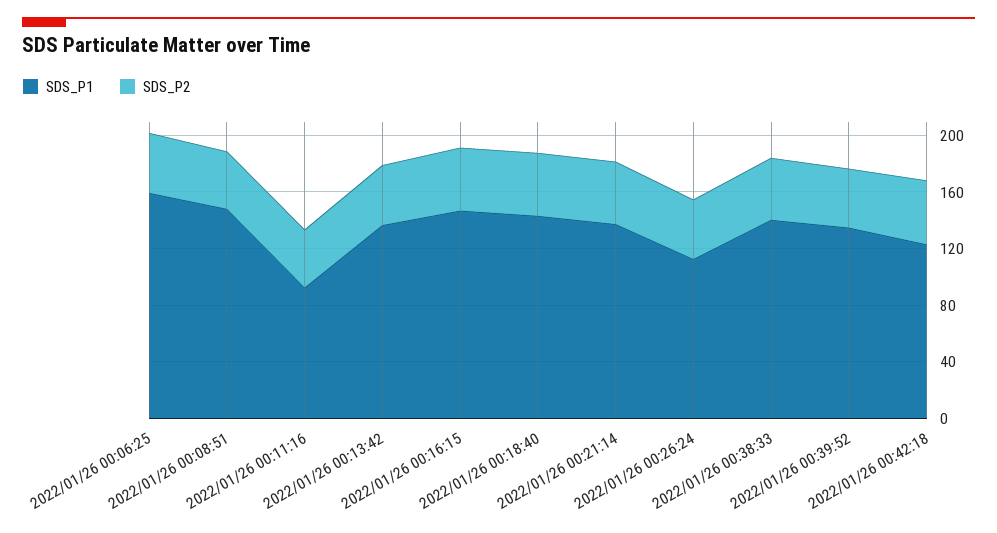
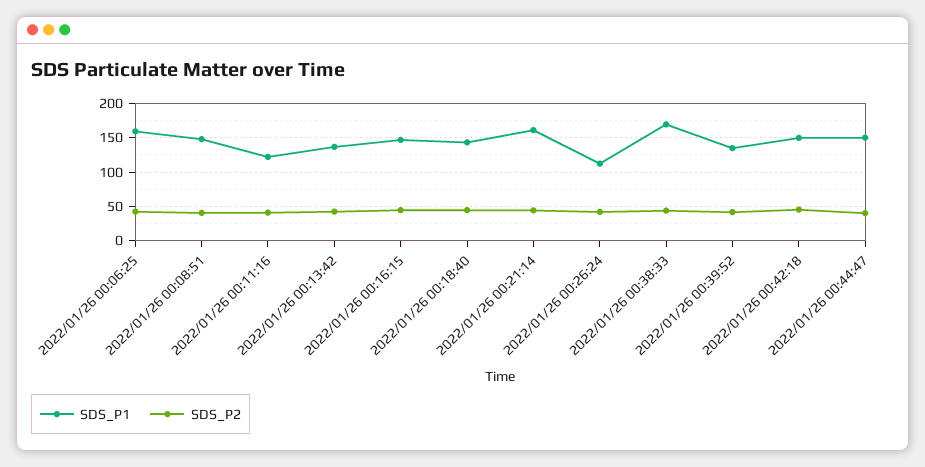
SDS_P1, 2022/01/26 00:11:16: 90 -> 120
SDS_P1, 2022/01/26 00:21:14: 140 -> 160
SDS_P1, 2022/01/26 00:38:33: 140 -> 170
SDS_P1, 2022/01/26 00:42:18: 120 -> 150
SDS_P1, 2022/01/26 00:44:47: none -> 150
SDS_P2, 2022/01/26 00:44:47: none -> 40

